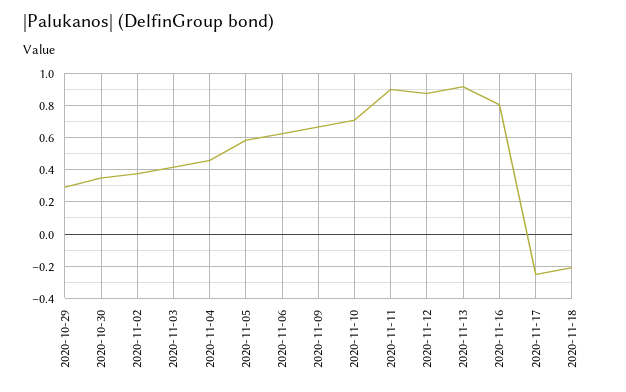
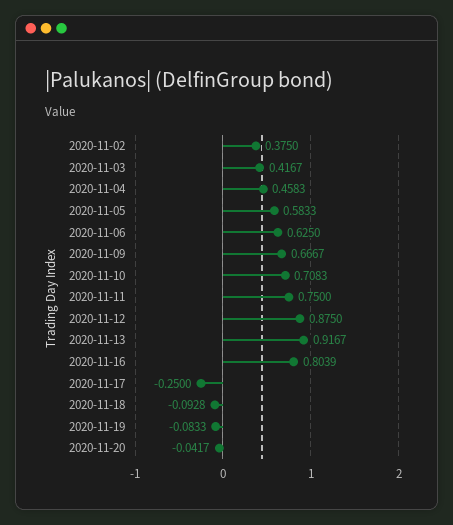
2020-10-29: 0.3 -> none
2020-10-30: 0.35 -> none
2020-11-11: 0.9 -> 0.75
2020-11-18: -0.2 -> -0.0928
2020-11-19: none -> -0.0833
2020-11-20: none -> -0.0417

